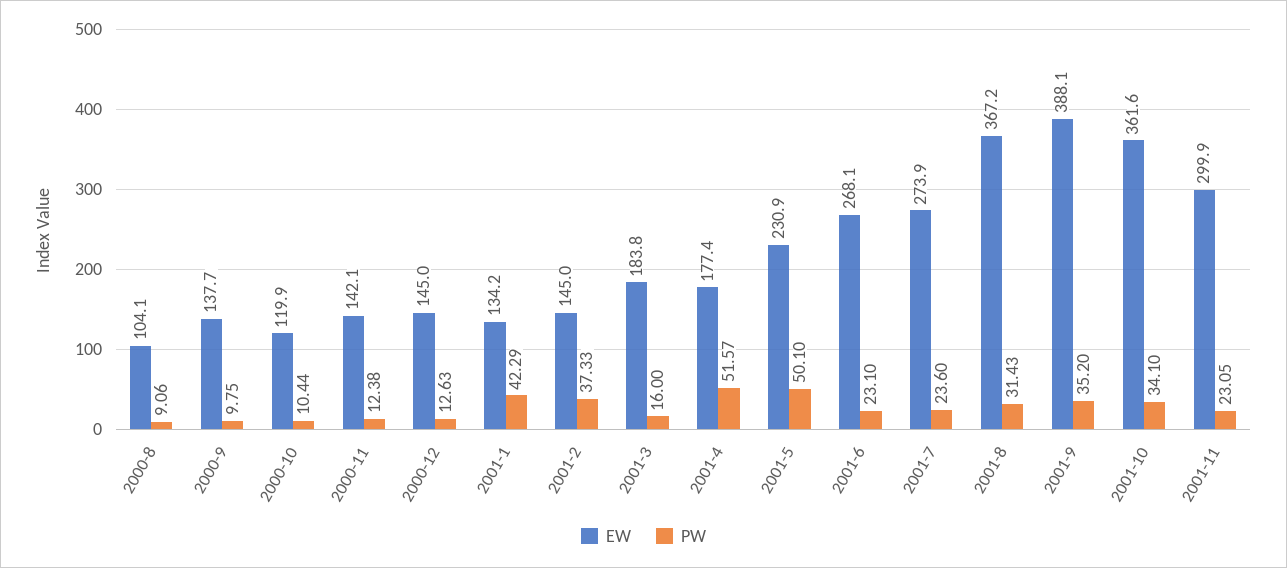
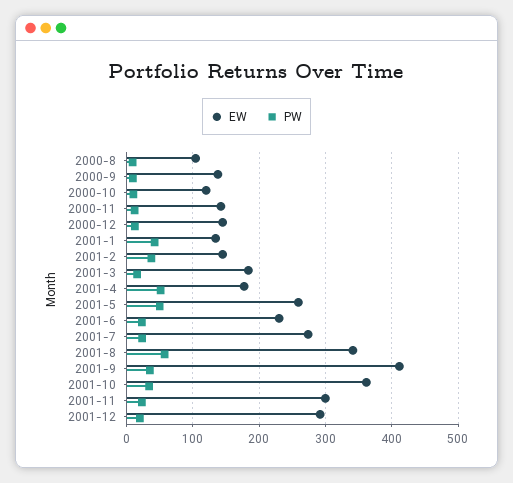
EW, 2001-5: 230.9 -> 260
EW, 2001-6: 268.1 -> 230
EW, 2001-8: 367.2 -> 340
PW, 2001-8: 31.43 -> 60
EW, 2001-9: 388.1 -> 410
EW, 2001-12: none -> 290
PW, 2001-12: none -> 20

